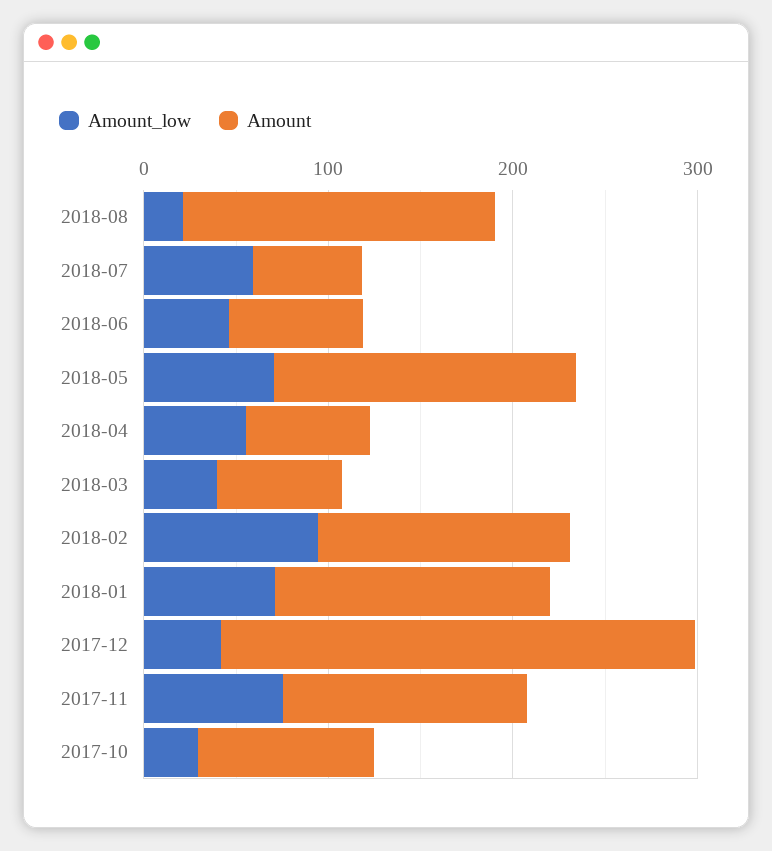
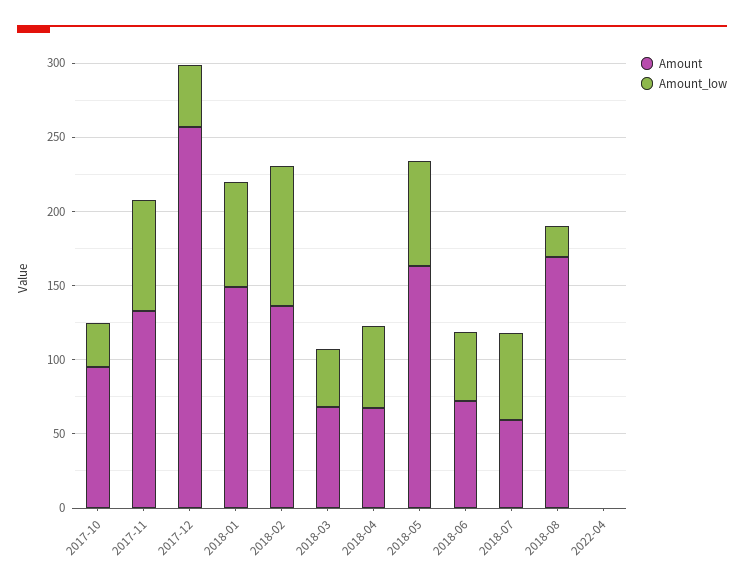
Amount, 2022-04: none -> 0
Amount_low, 2022-04: none -> 0

